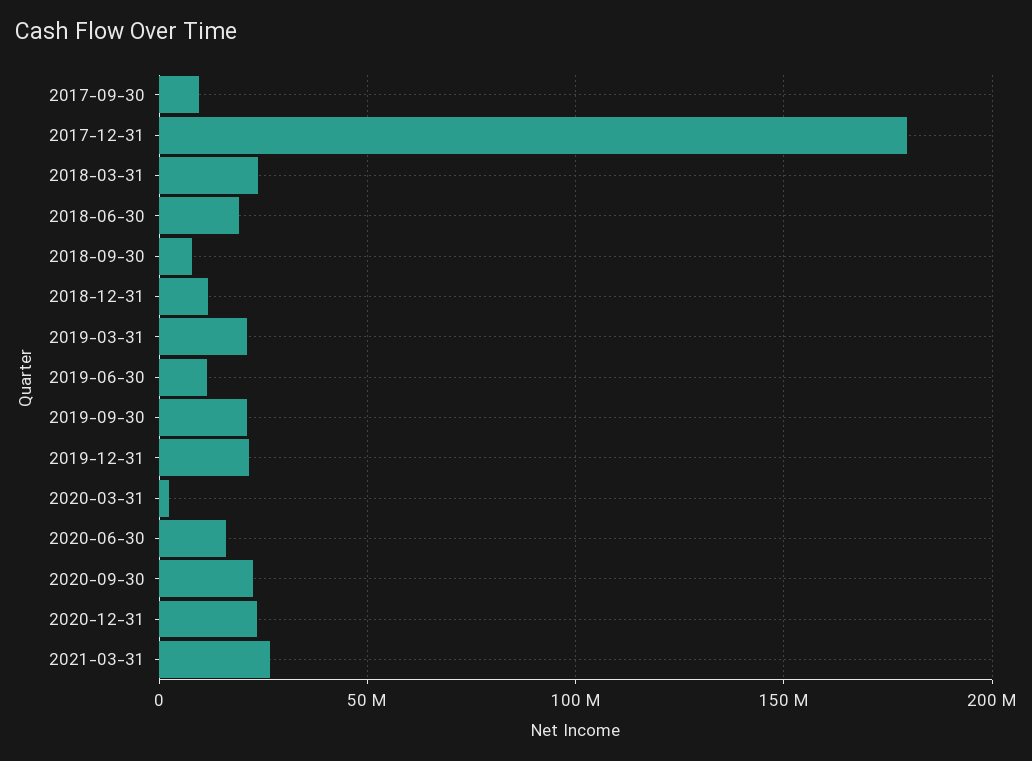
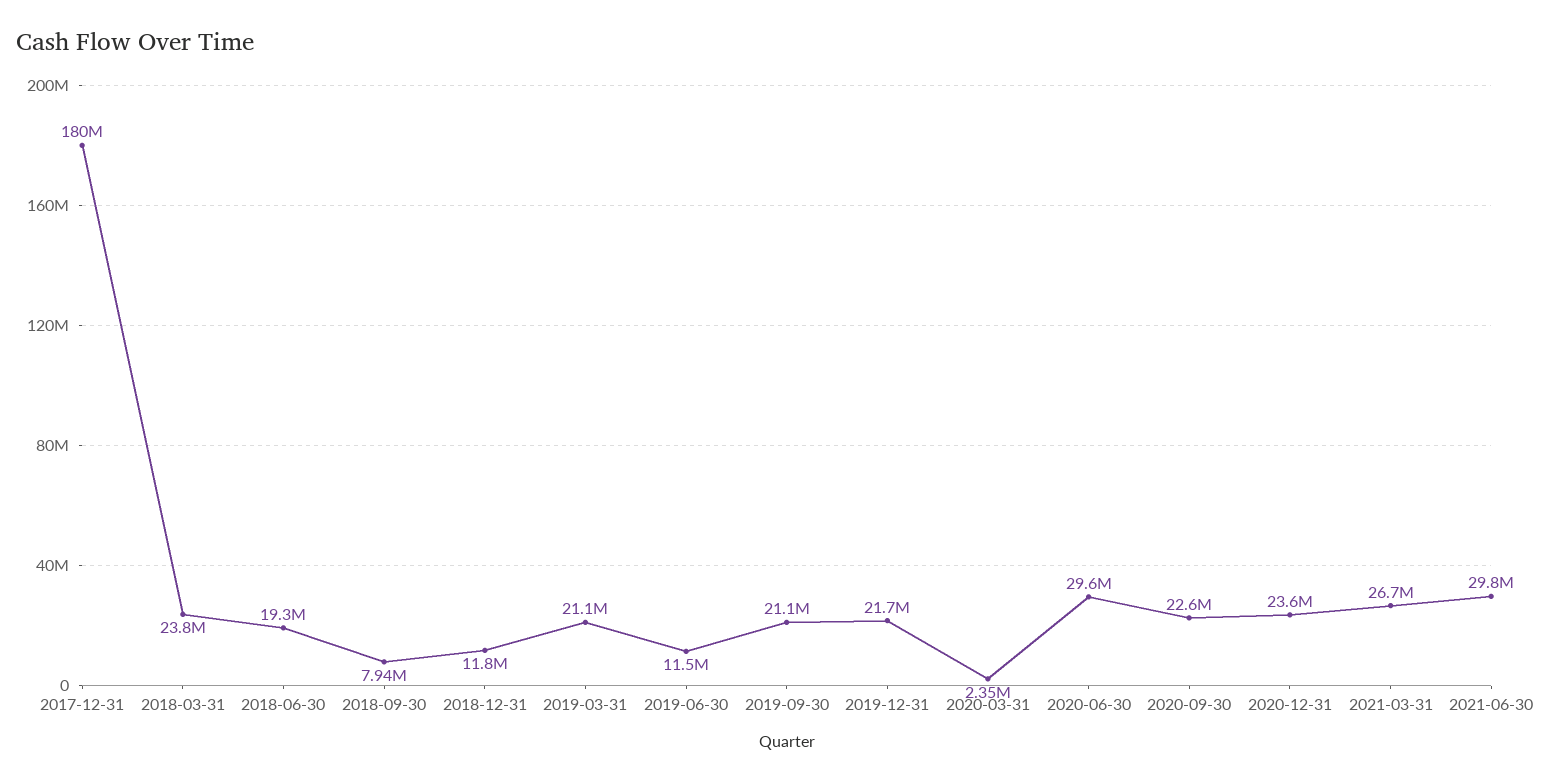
2017-09-30: 10000000 -> none
2020-06-30: 15000000 -> 29600000
2021-06-30: none -> 29800000

